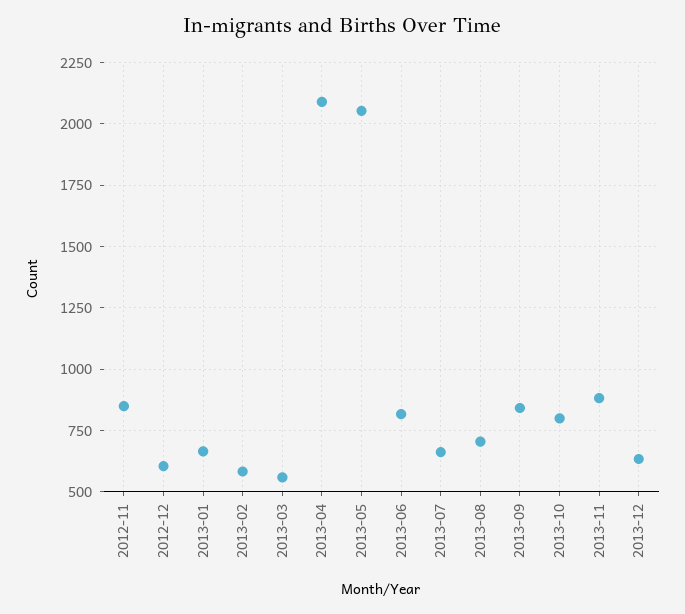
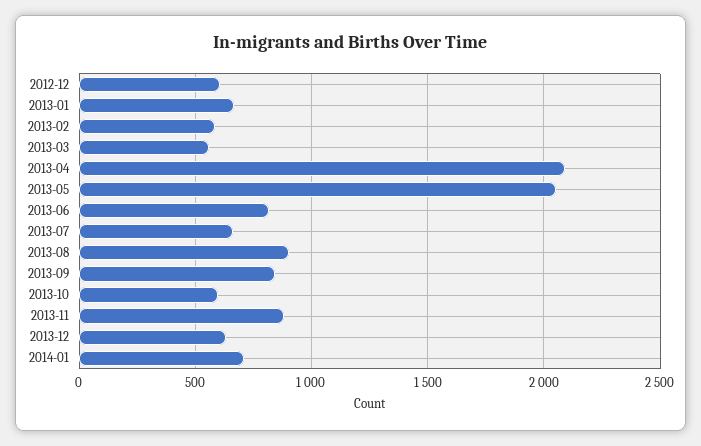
2012-11: 850 -> none
2013-08: 700 -> 900
2013-10: 800 -> 600
2014-01: none -> 700

